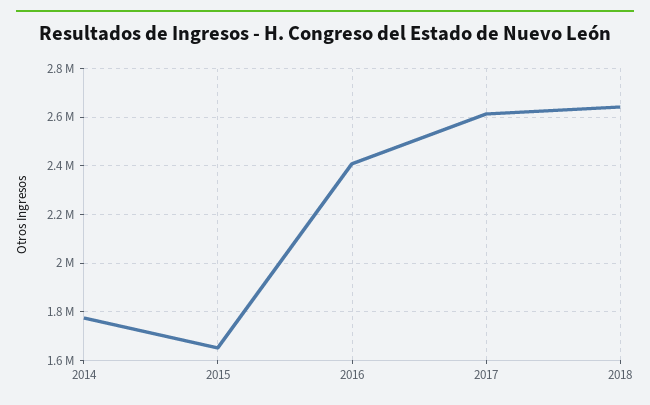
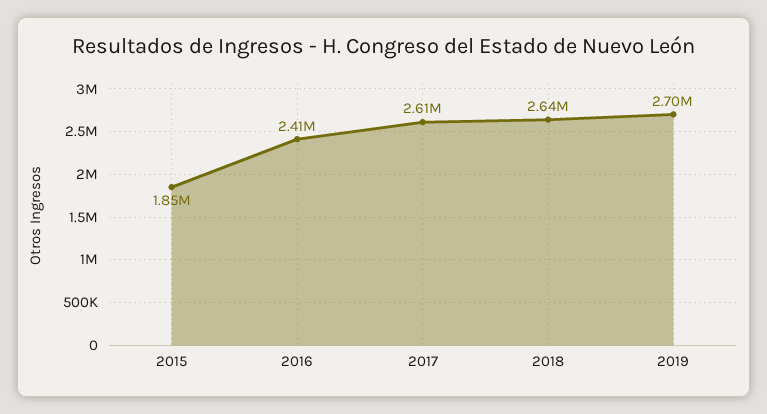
2014: 1775000 -> none
2015: 1650000 -> 1850000
2019: none -> 2700000

